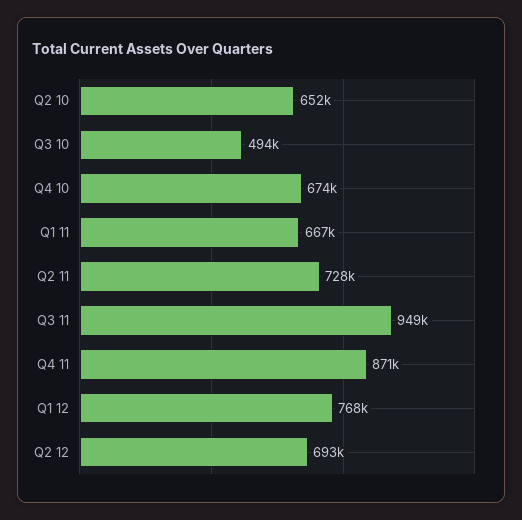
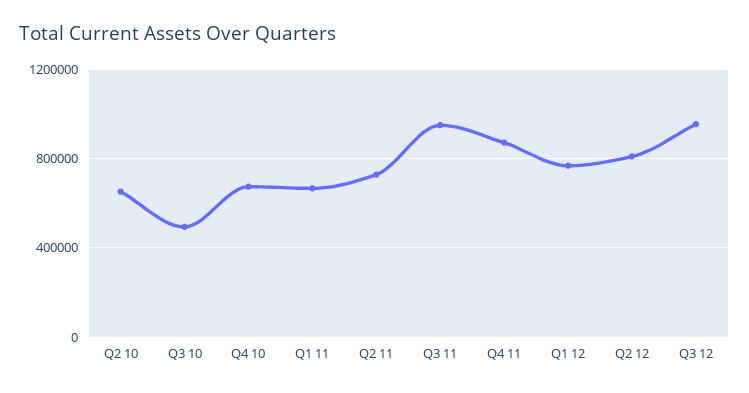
Q2 12: 693000 -> 800000
Q3 12: none -> 950000

